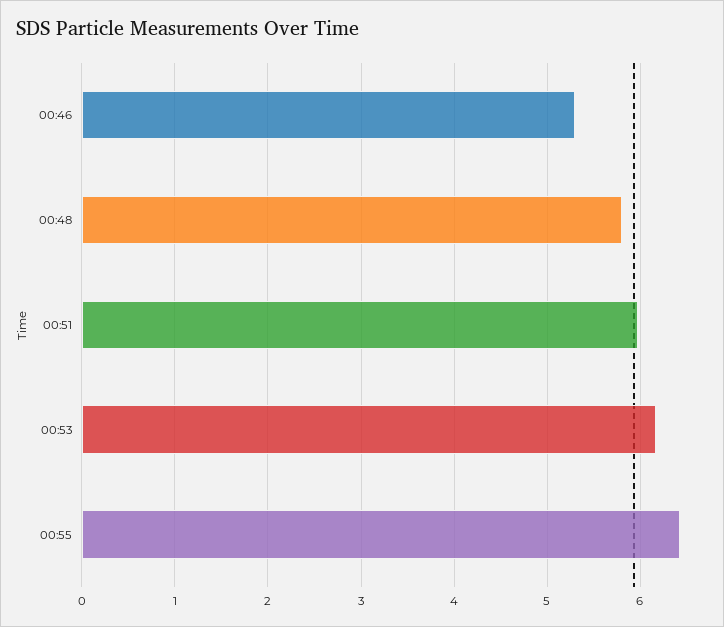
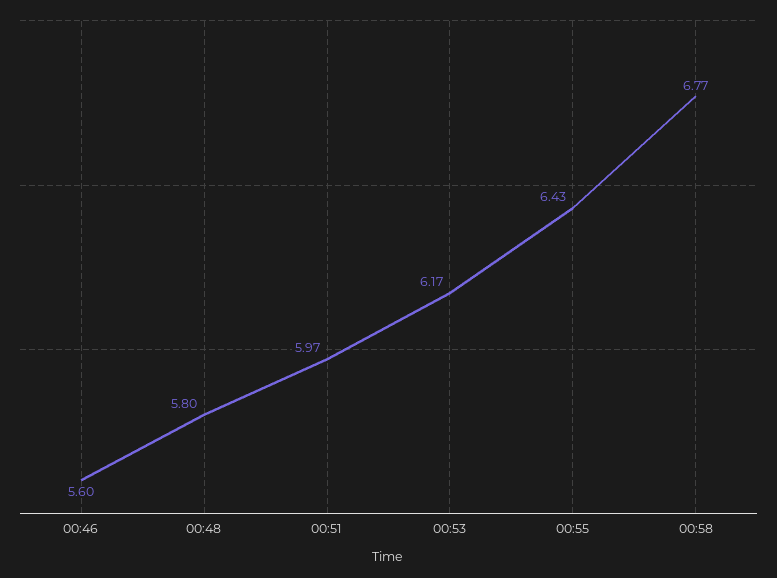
00:46: 5.3 -> 5.6
00:58: none -> 6.77

